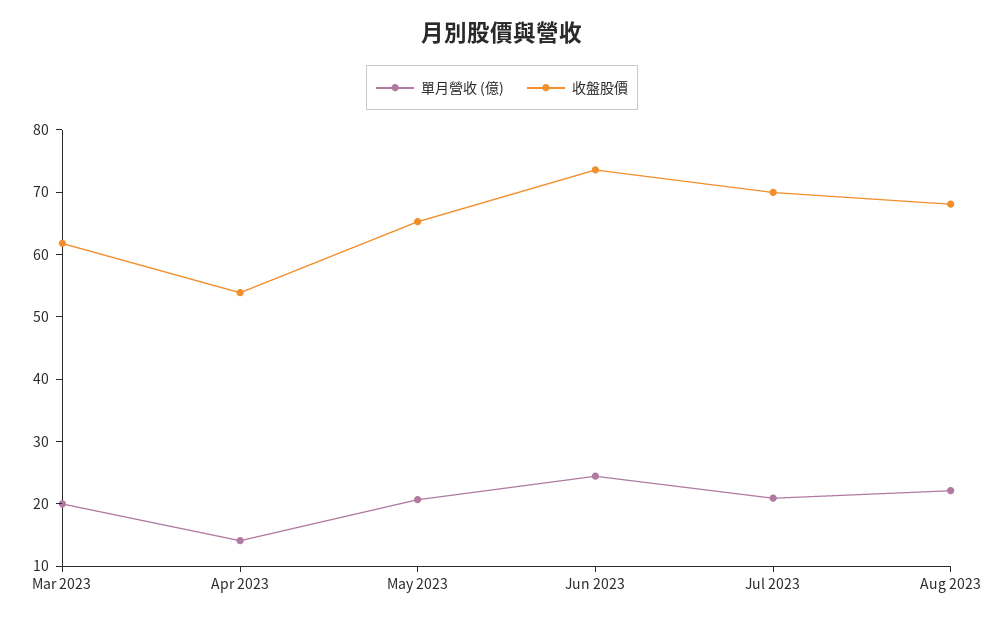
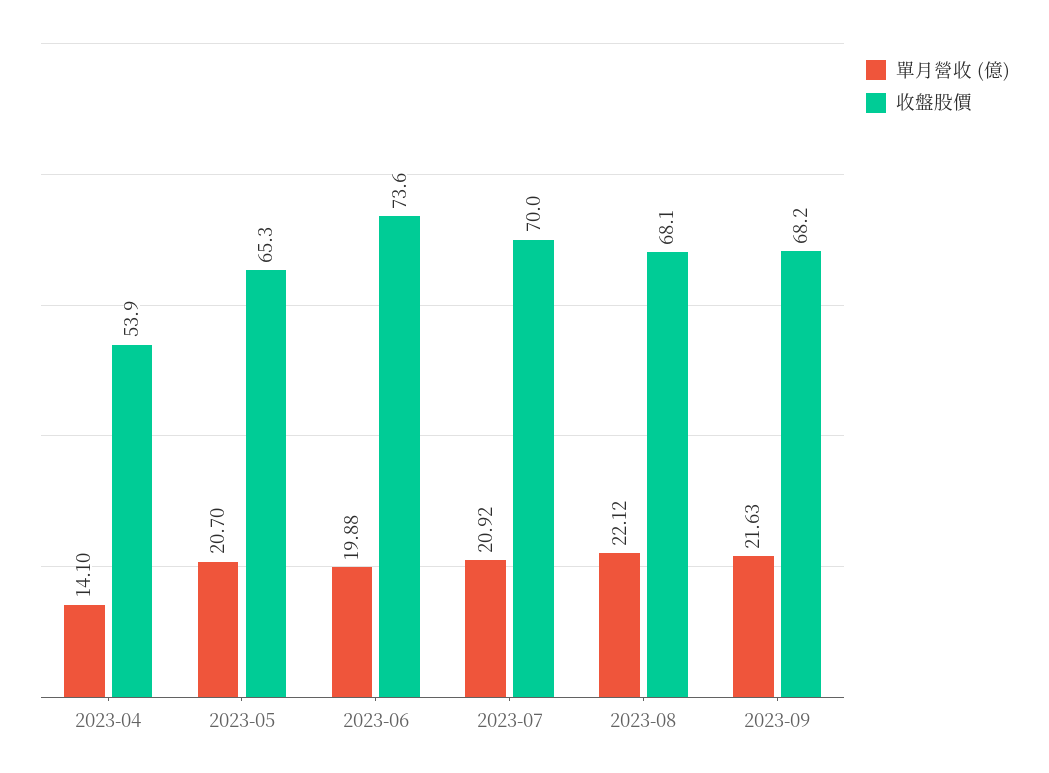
單月營收 (億), Mar 2023: 20 -> none
收盤股價, Mar 2023: 62 -> none
單月營收 (億), Jun 2023: 24 -> 19.88
單月營收 (億), 2023-09: none -> 21.63
收盤股價, 2023-09: none -> 68.2

